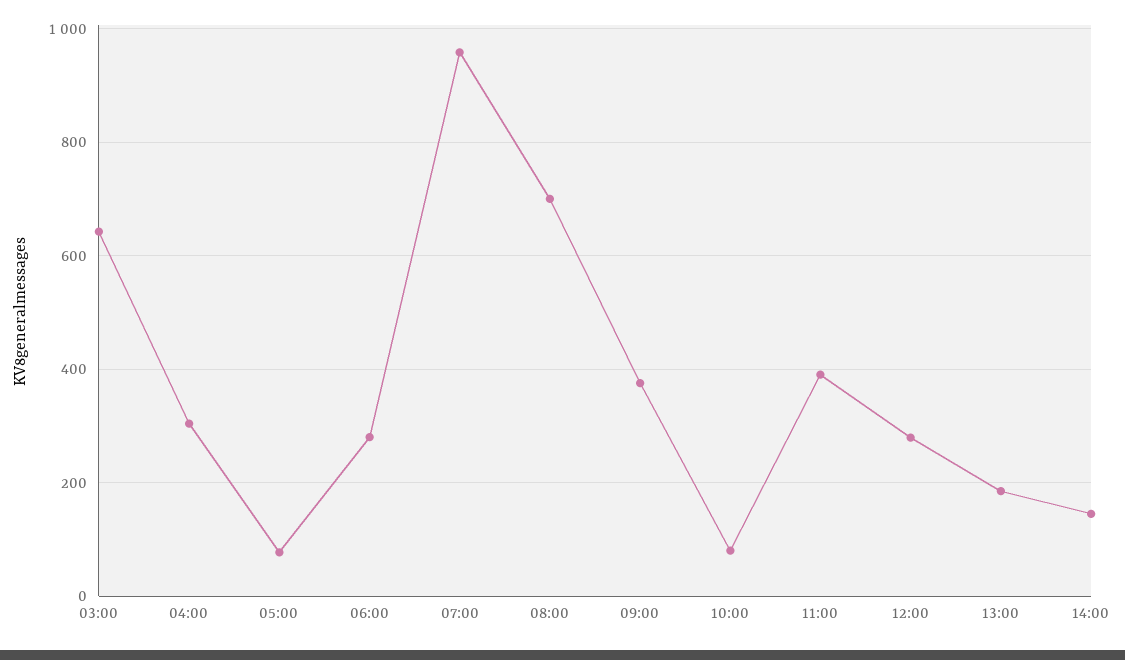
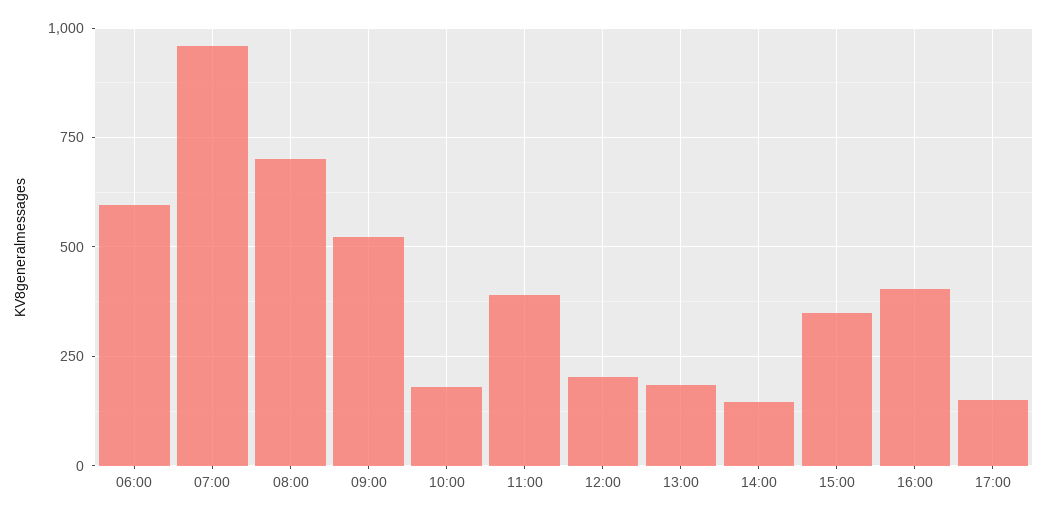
03:00: 640 -> none
04:00: 300 -> none
05:00: 80 -> none
06:00: 280 -> 600
09:00: 380 -> 525
10:00: 80 -> 175
12:00: 280 -> 200
15:00: none -> 350
16:00: none -> 400
17:00: none -> 150

